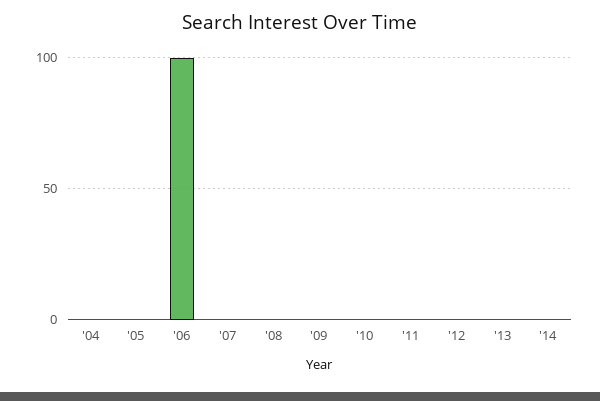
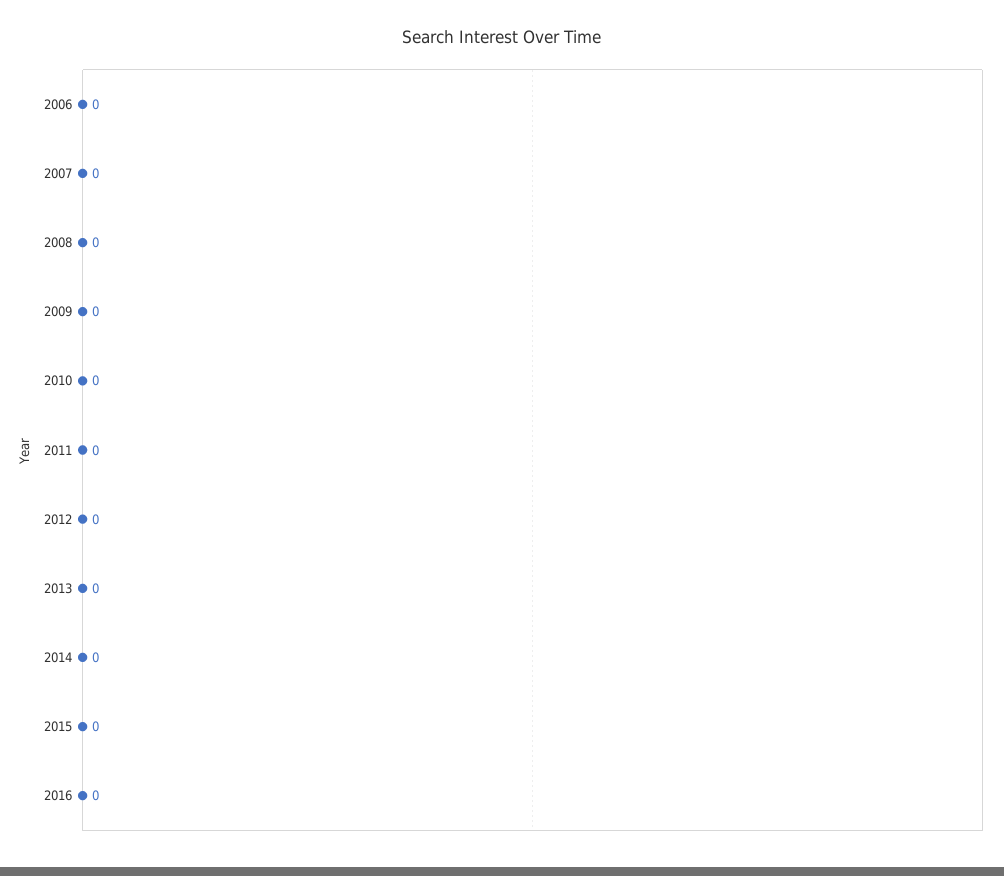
'04: 0 -> none
'05: 0 -> none
'06: 100 -> 0
2015: none -> 0
2016: none -> 0

